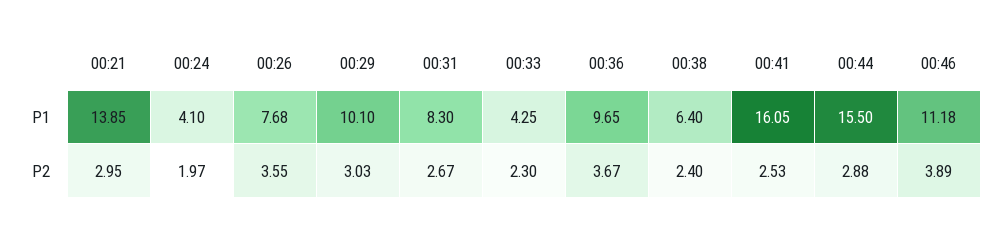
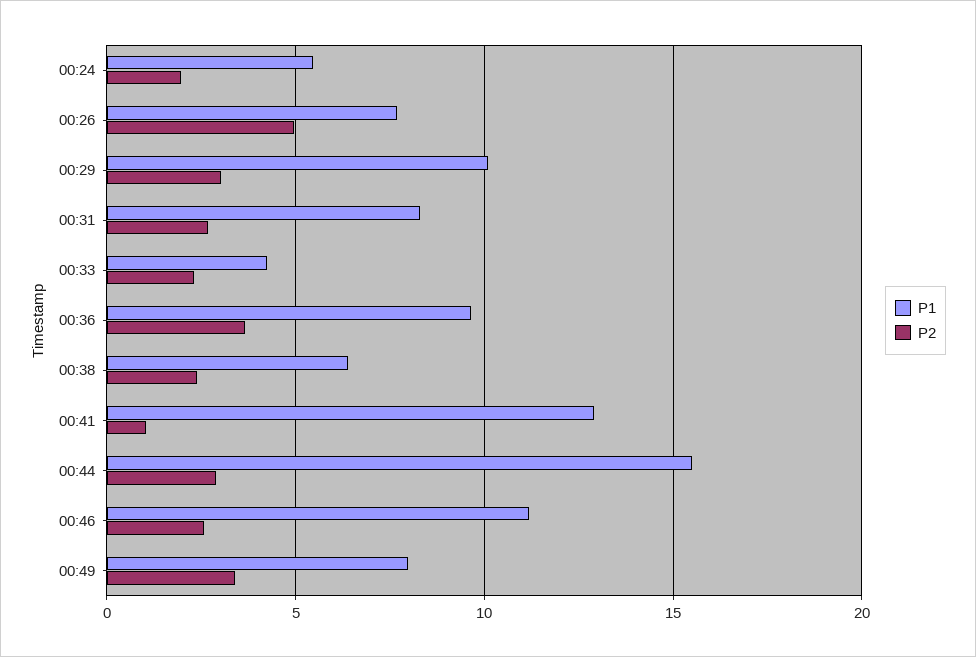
P1, 00:21: 13.85 -> none
P1, 00:24: 4.1 -> 5.5
P1, 00:41: 16.05 -> 13
P2, 00:21: 2.95 -> none
P2, 00:26: 3.55 -> 5
P2, 00:41: 2.53 -> 1
P2, 00:46: 3.89 -> 2.5
P1, 00:49: none -> 8
P2, 00:49: none -> 3.5

